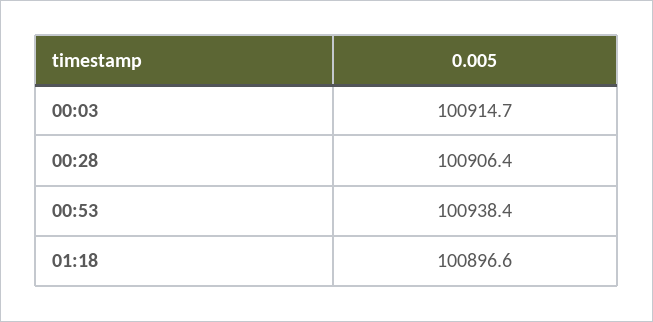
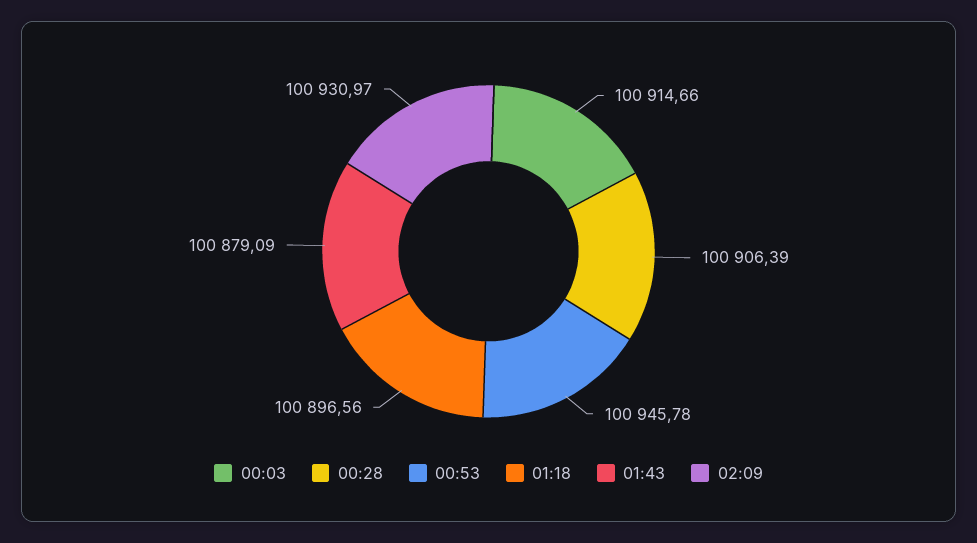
00:53: 100938.4 -> 100945.78
01:43: none -> 100879.09
02:09: none -> 100930.97

